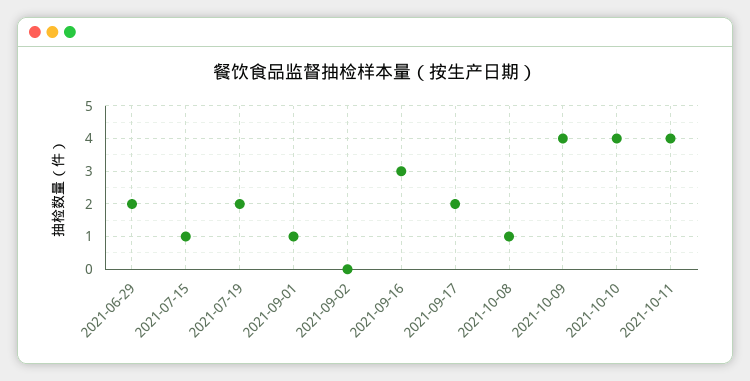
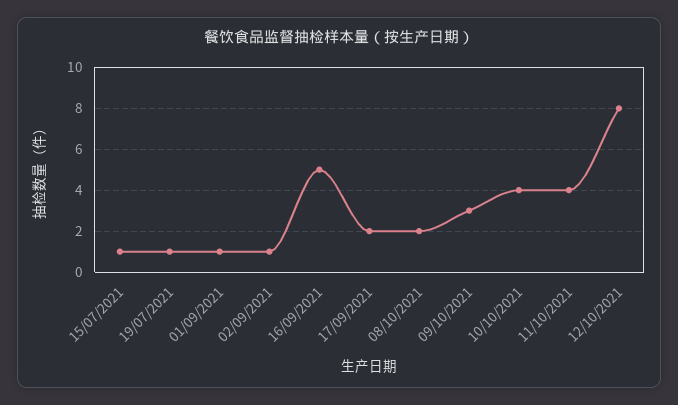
2021-06-29: 2 -> none
2021-07-19: 2 -> 1
2021-09-02: 0 -> 1
2021-09-16: 3 -> 5
2021-10-08: 1 -> 2
2021-10-09: 4 -> 3
12/10/2021: none -> 8

